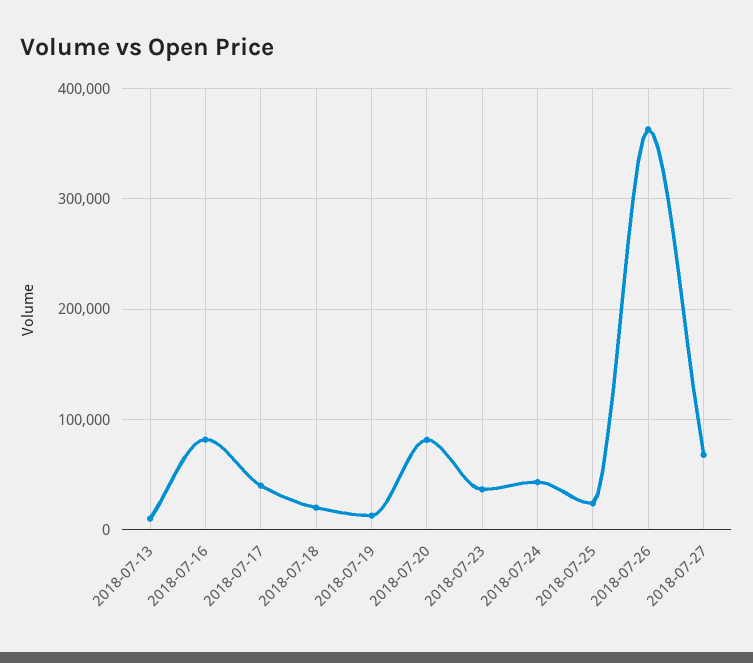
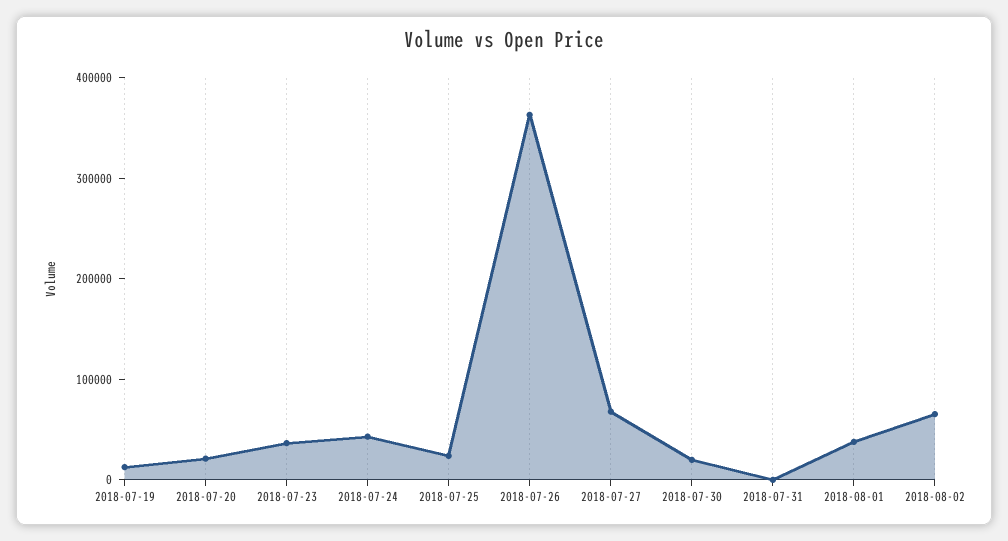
2018-07-13: 10000 -> none
2018-07-16: 80000 -> none
2018-07-17: 40000 -> none
2018-07-18: 20000 -> none
2018-07-20: 80000 -> 20000
2018-07-30: none -> 20000
2018-07-31: none -> 0
2018-08-01: none -> 40000
2018-08-02: none -> 60000

